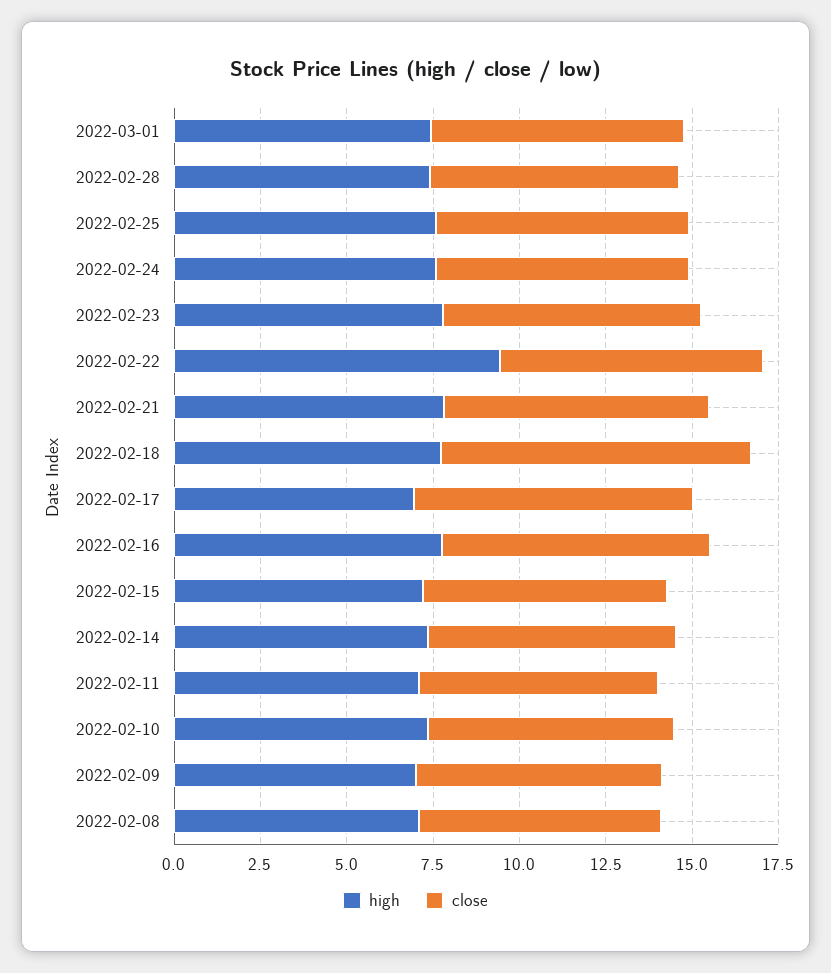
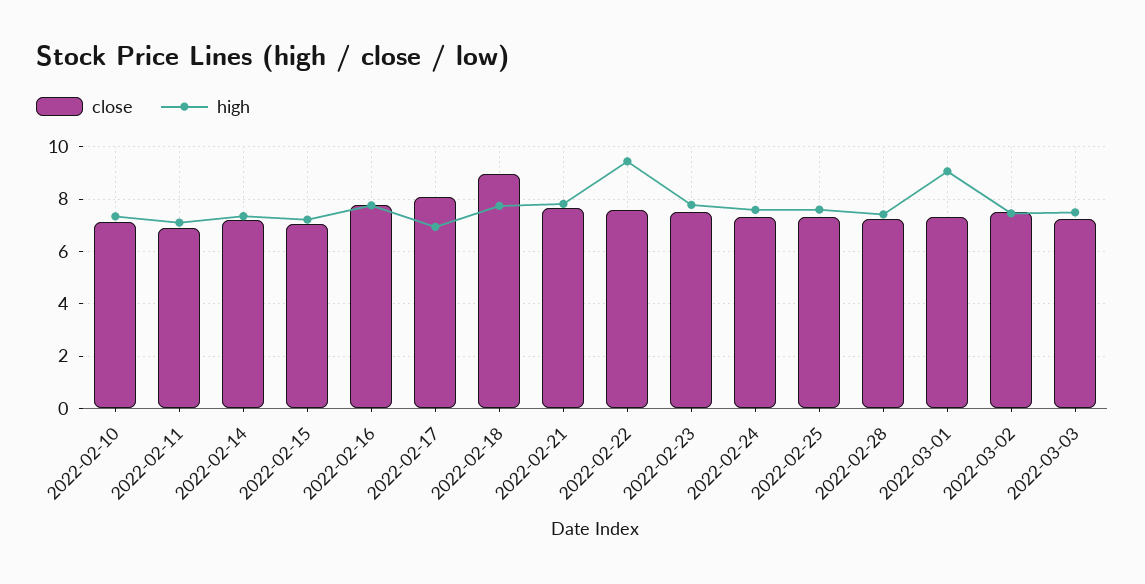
high, 2022-03-01: 7.5 -> 9
high, 2022-02-09: 7 -> none
close, 2022-02-09: 7 -> none
high, 2022-02-08: 7 -> none
close, 2022-02-08: 7 -> none
close, 2022-03-02: none -> 7.5
high, 2022-03-02: none -> 7.5
close, 2022-03-03: none -> 7.25
high, 2022-03-03: none -> 7.5

